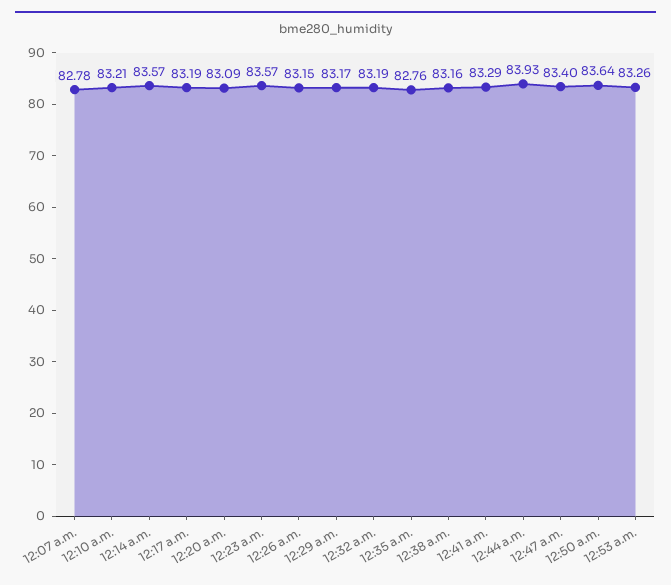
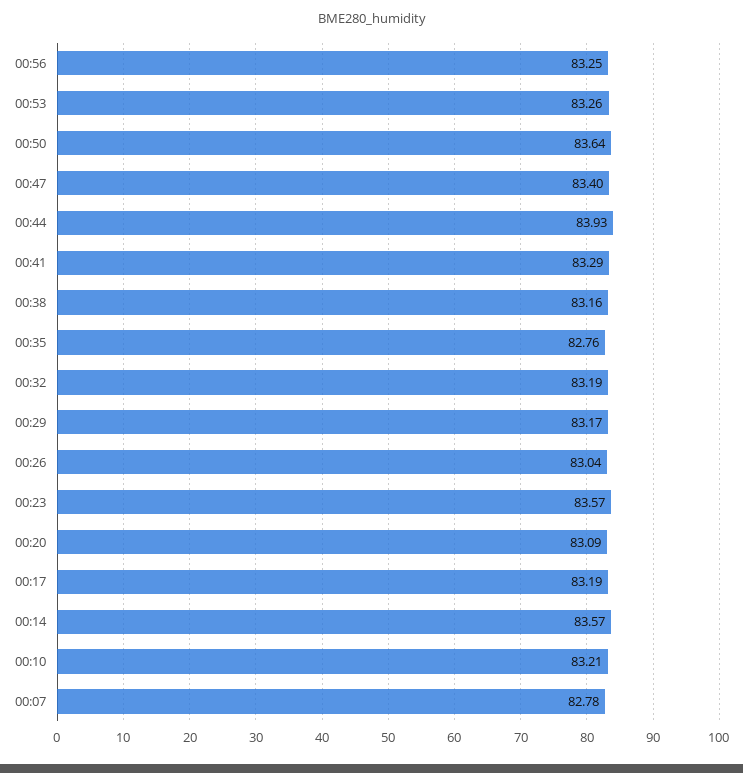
12:26 a.m.: 83.15 -> 83.04
00:56: none -> 83.25

